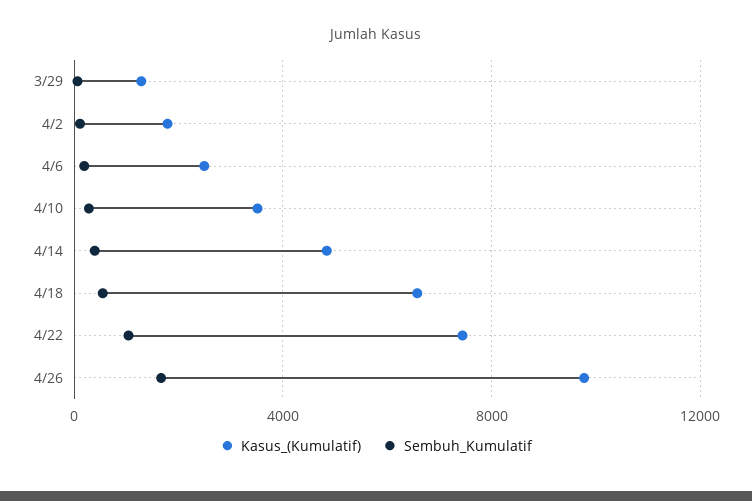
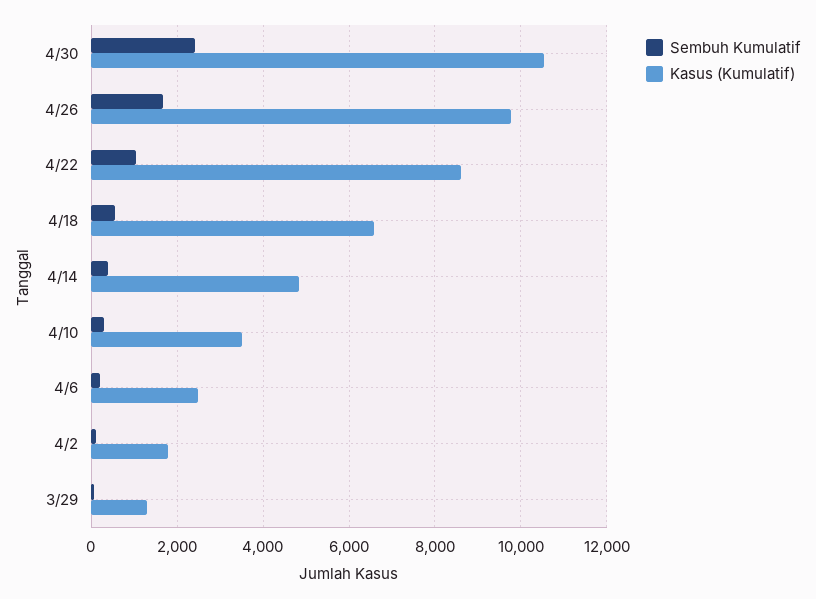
Kasus_(Kumulatif), 4/22: 7500 -> 8600
Sembuh_Kumulatif, 4/30: none -> 2400
Kasus_(Kumulatif), 4/30: none -> 10600

